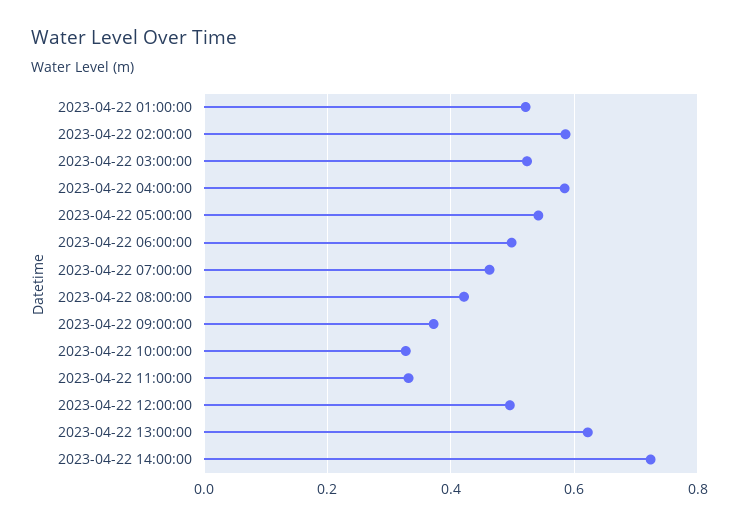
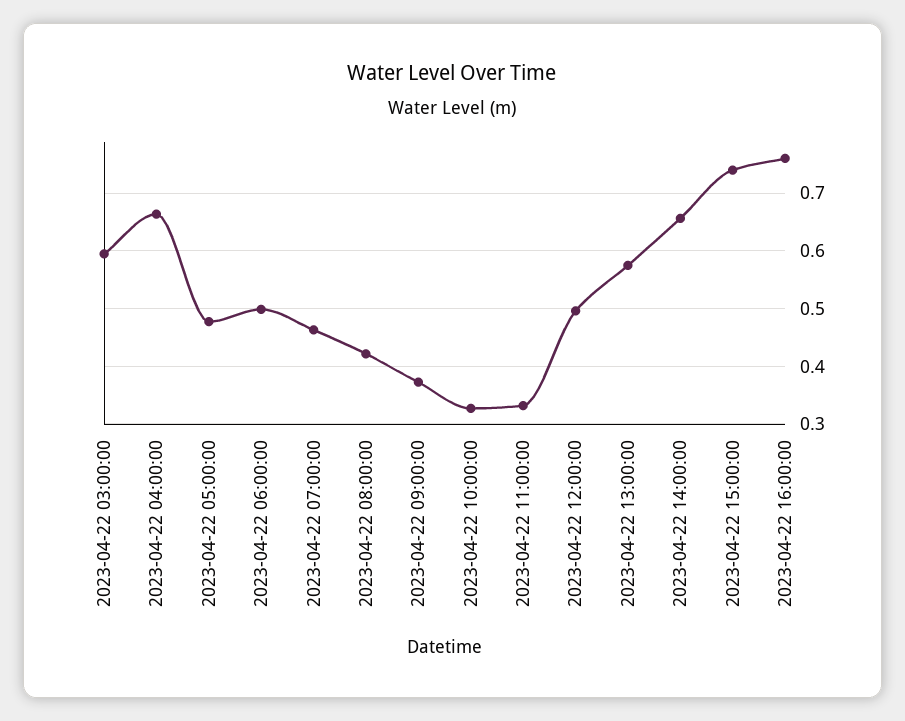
2023-04-22 01:00:00: 0.52 -> none
2023-04-22 02:00:00: 0.58 -> none
2023-04-22 03:00:00: 0.52 -> 0.6
2023-04-22 04:00:00: 0.58 -> 0.66
2023-04-22 05:00:00: 0.54 -> 0.48
2023-04-22 13:00:00: 0.62 -> 0.58
2023-04-22 14:00:00: 0.72 -> 0.66
2023-04-22 15:00:00: none -> 0.74
2023-04-22 16:00:00: none -> 0.76

